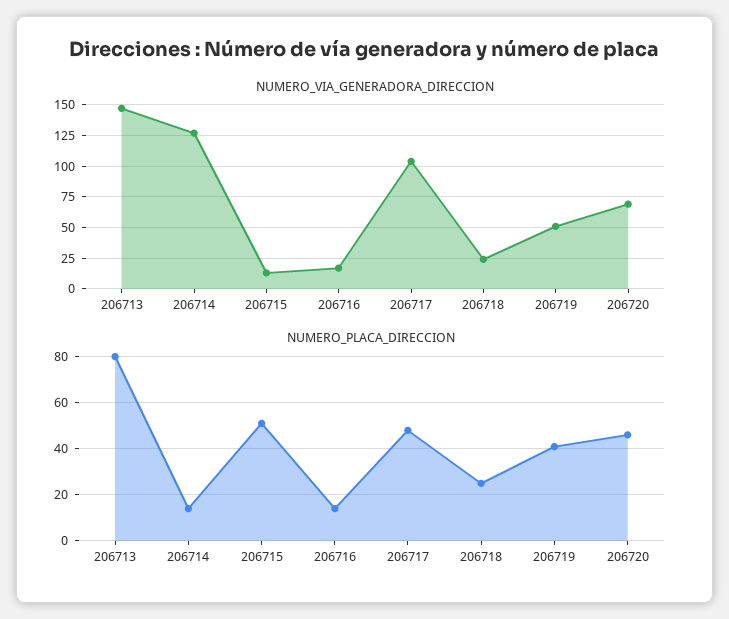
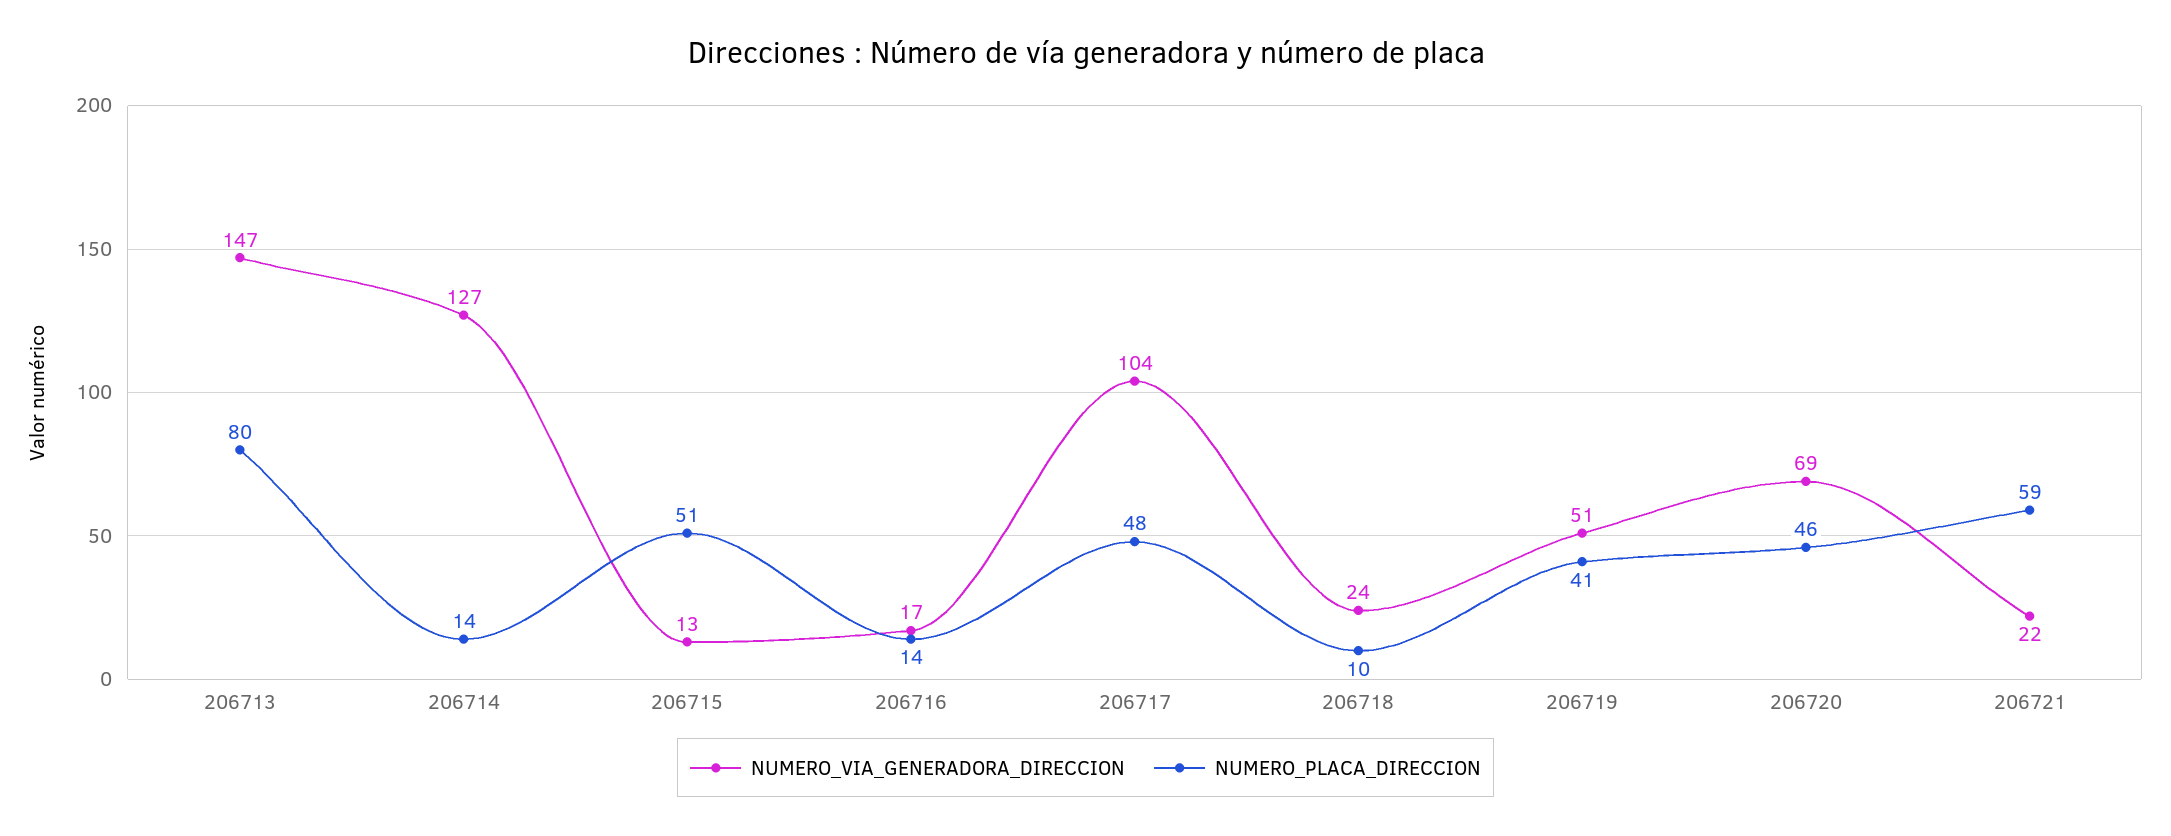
NUMERO_PLACA_DIRECCION, 206718: 25 -> 10
NUMERO_VIA_GENERADORA_DIRECCION, 206721: none -> 22
NUMERO_PLACA_DIRECCION, 206721: none -> 59

